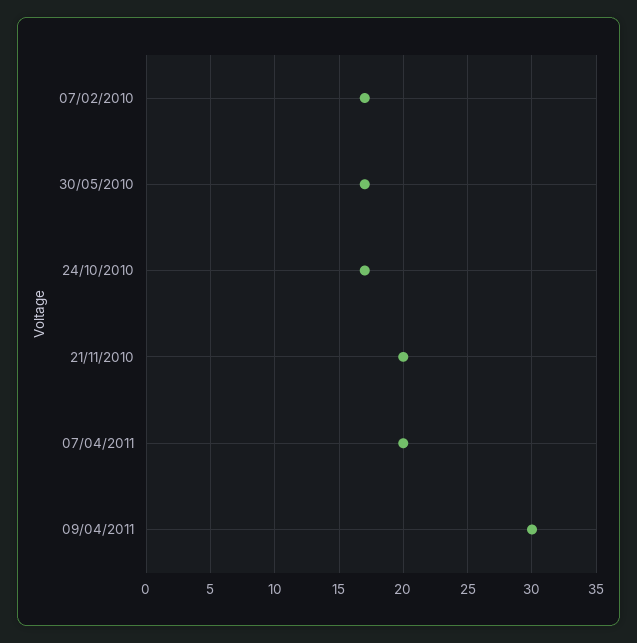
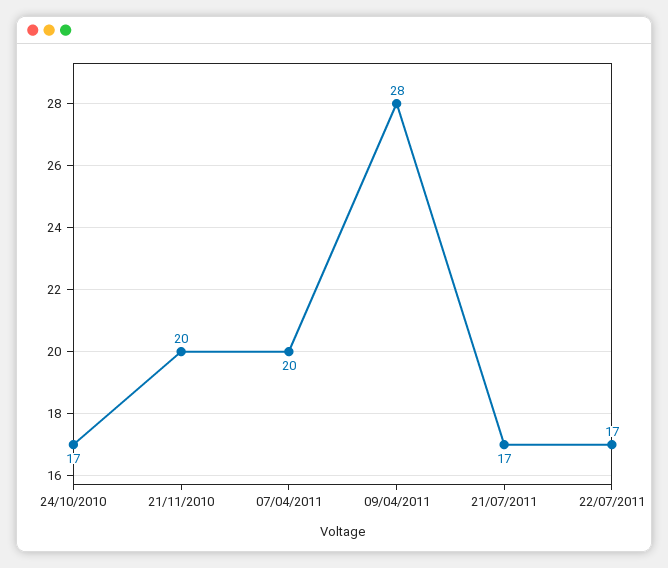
07/02/2010: 17 -> none
30/05/2010: 17 -> none
09/04/2011: 30 -> 28
21/07/2011: none -> 17
22/07/2011: none -> 17

